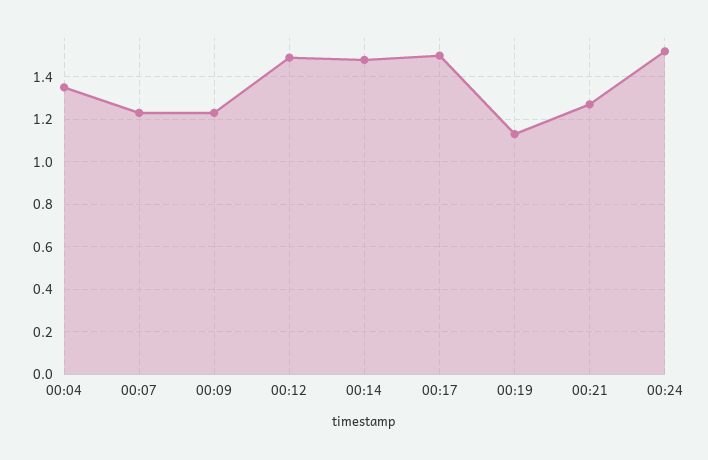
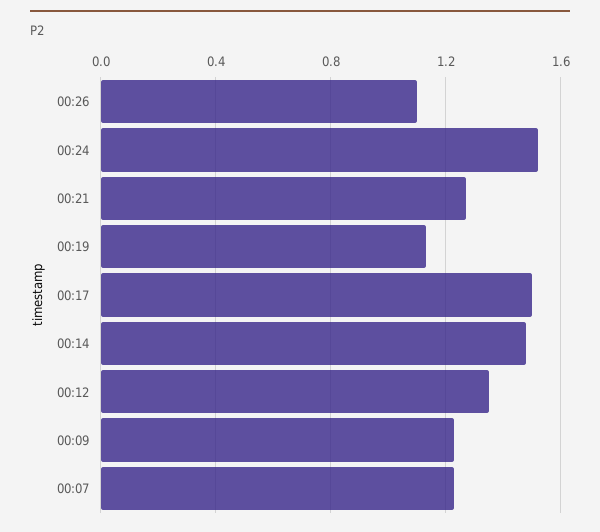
00:04: 1.35 -> none
00:12: 1.5 -> 1.35
00:26: none -> 1.1

